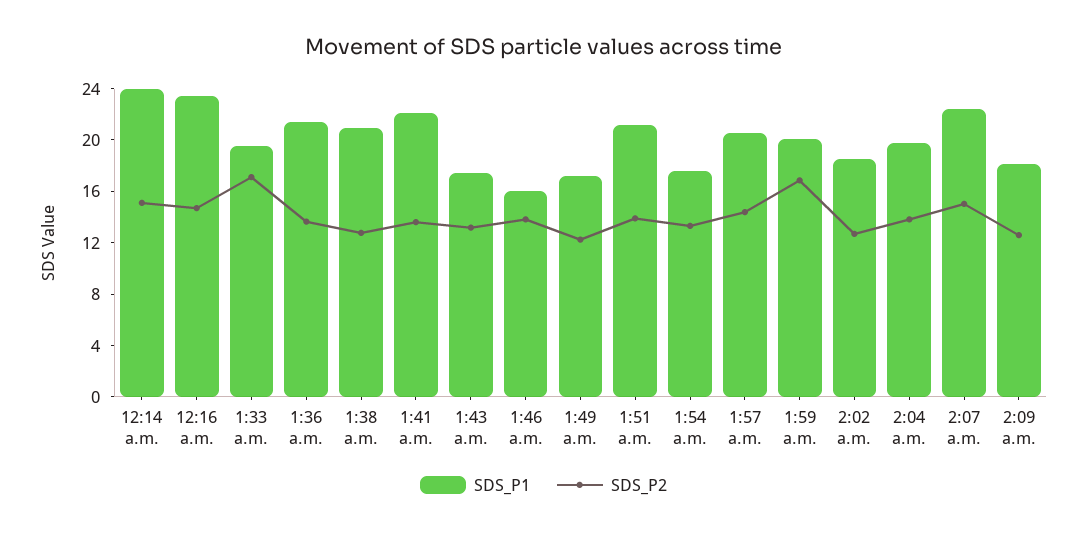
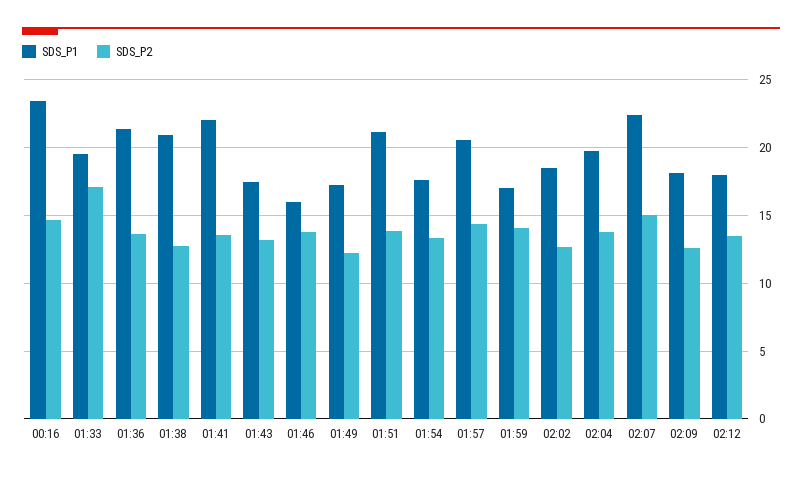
SDS_P1, 12:14 a.m.: 24 -> none
SDS_P2, 12:14 a.m.: 15 -> none
SDS_P1, 1:59 a.m.: 20 -> 17
SDS_P2, 1:59 a.m.: 17 -> 14
SDS_P1, 02:12: none -> 18
SDS_P2, 02:12: none -> 13.5

